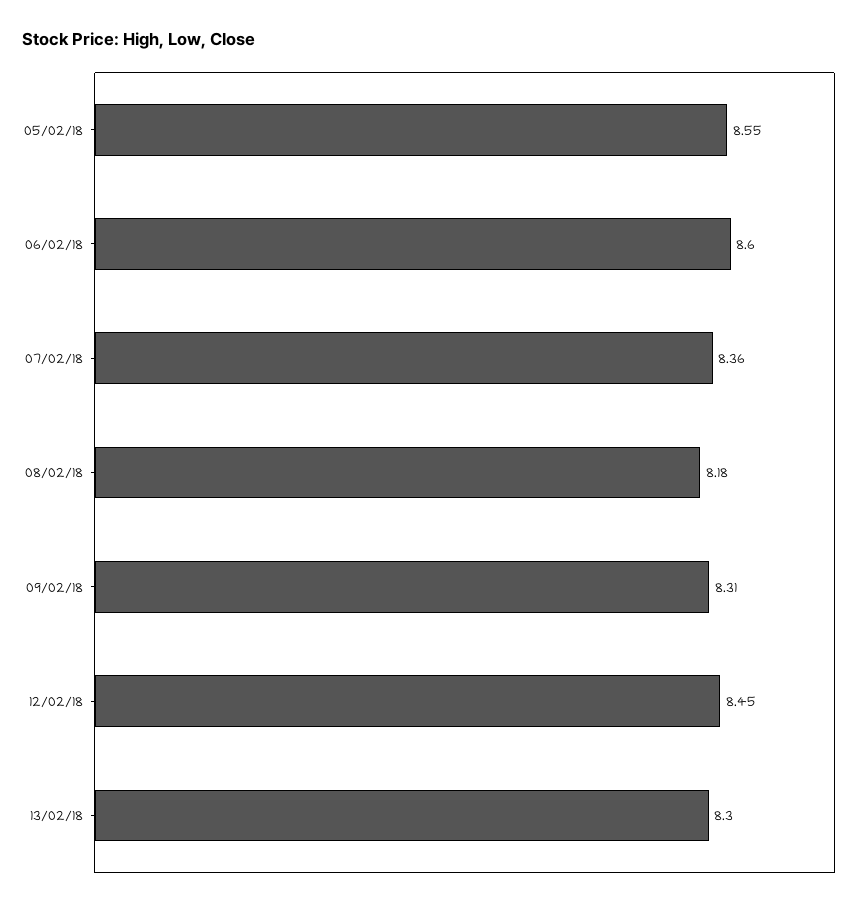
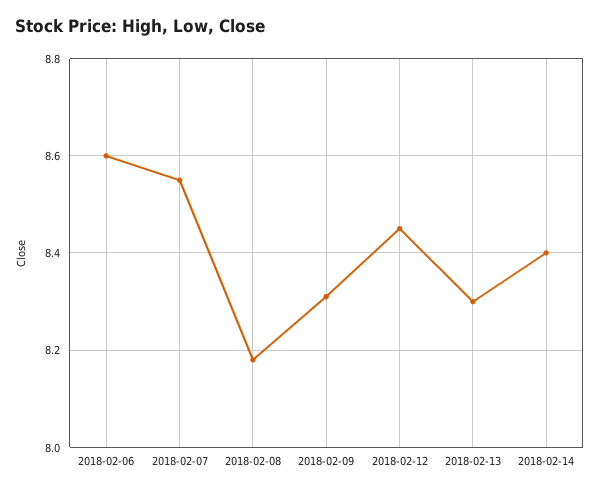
05/02/18: 8.55 -> none
07/02/18: 8.36 -> 8.55
2018-02-14: none -> 8.4

